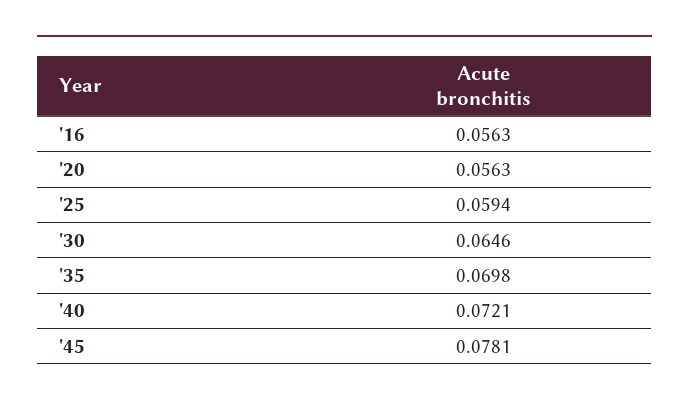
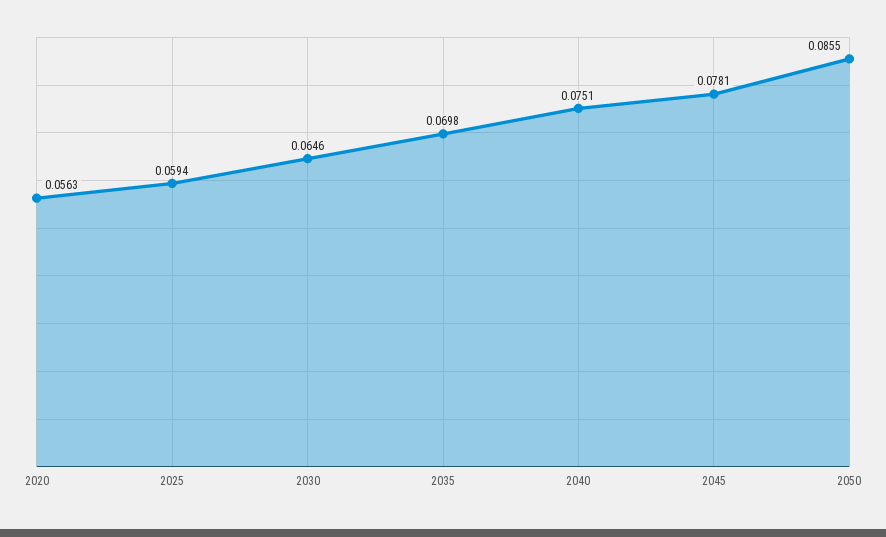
'16: 0.0563 -> none
'40: 0.0721 -> 0.0751
2050: none -> 0.0855

